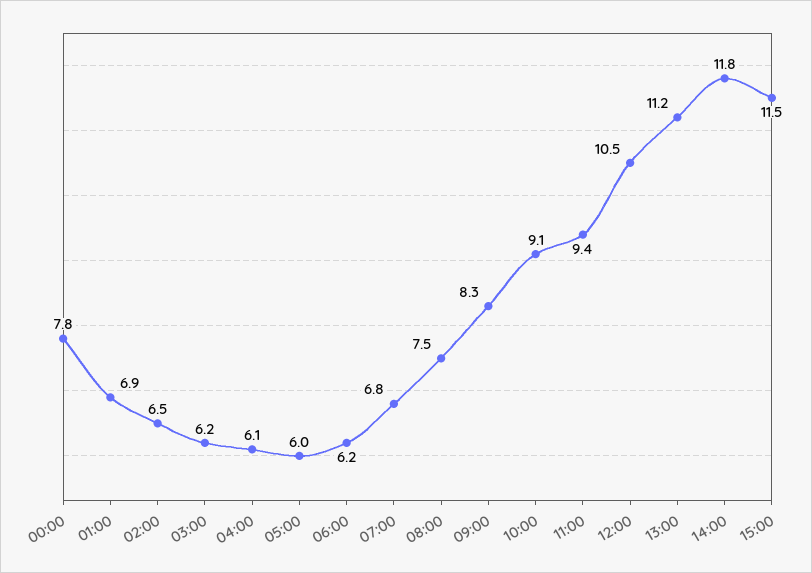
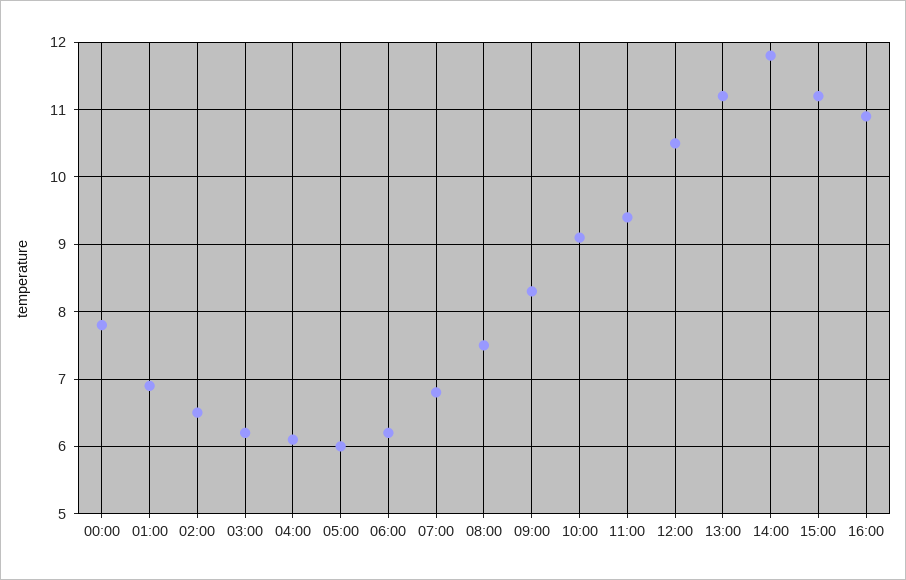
15:00: 11.5 -> 11.2
16:00: none -> 10.9

